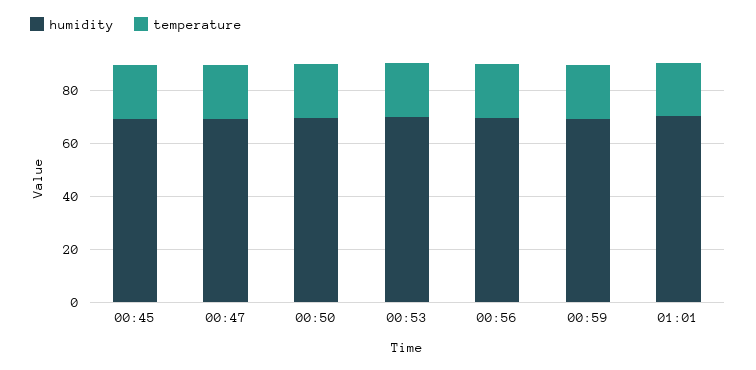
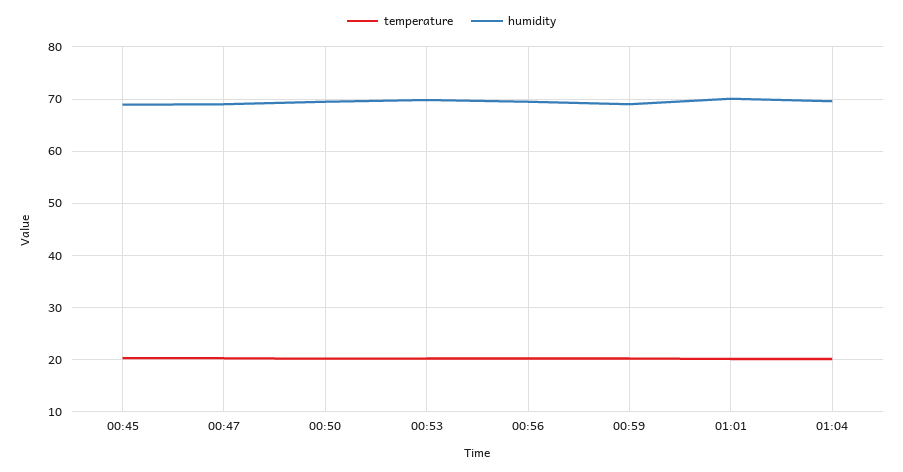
temperature, 01:04: none -> 20
humidity, 01:04: none -> 70

